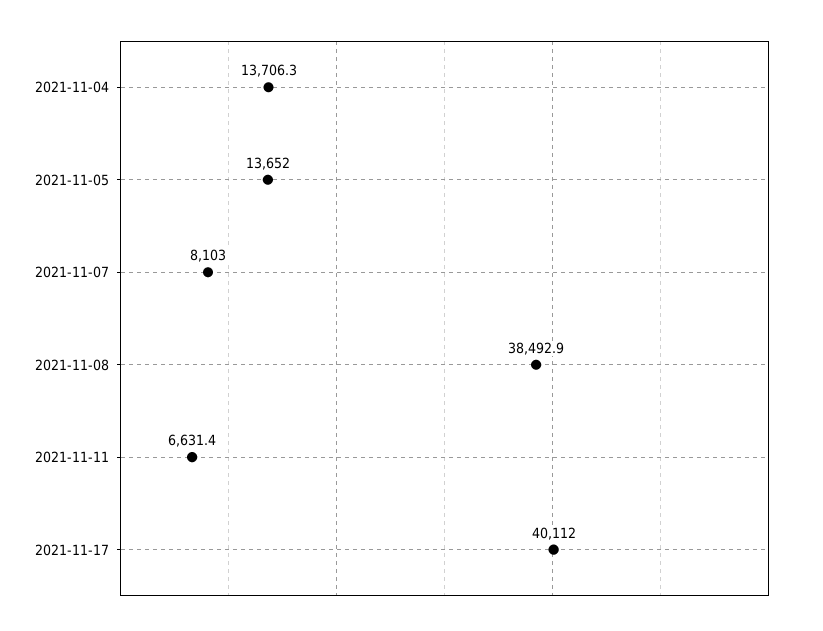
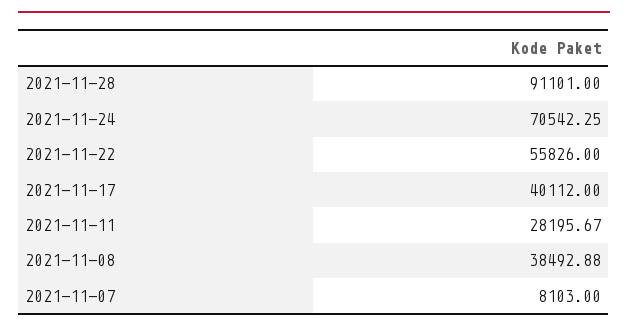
2021-11-04: 13706.3 -> none
2021-11-05: 13652 -> none
2021-11-11: 6631.4 -> 28195.67
2021-11-28: none -> 91101
2021-11-24: none -> 70542.25
2021-11-22: none -> 55826

